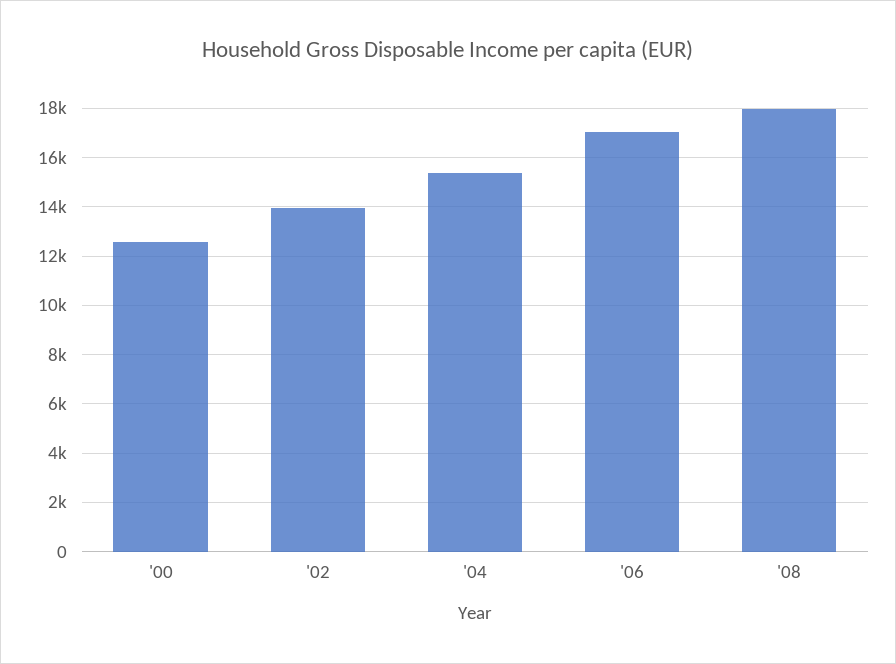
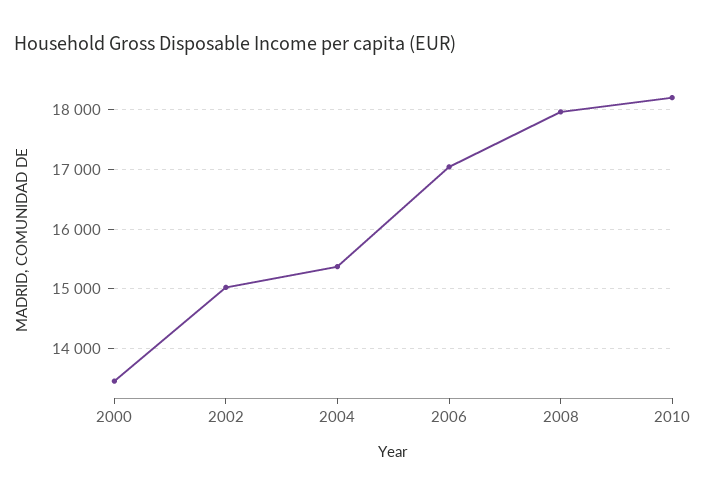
'00: 12500 -> 13400
'02: 14000 -> 15000
2010: none -> 18200

